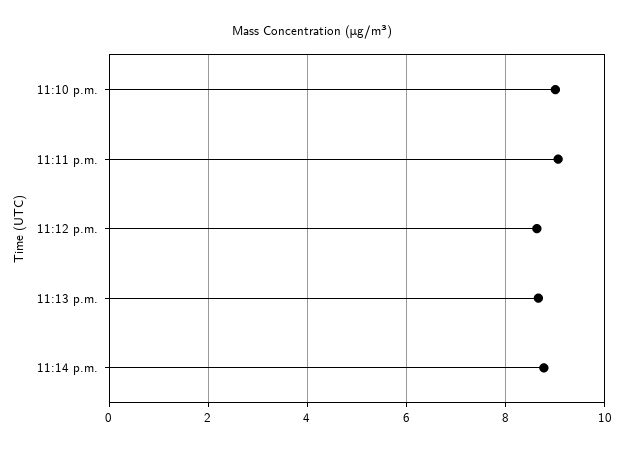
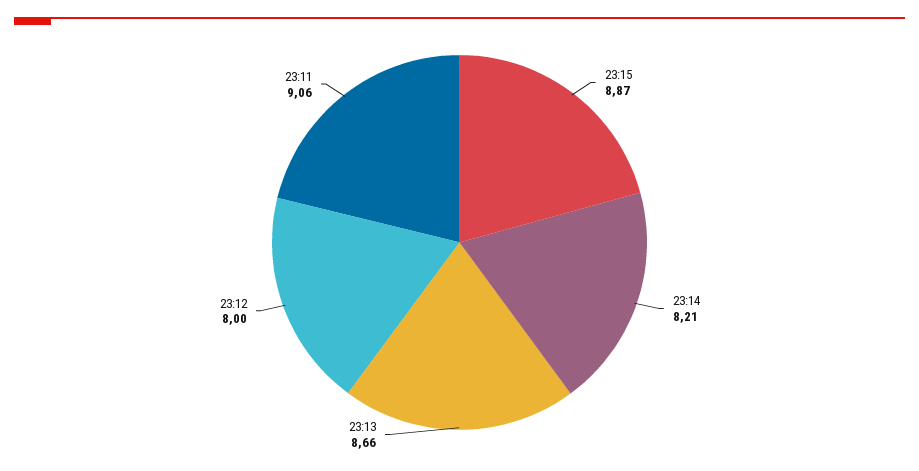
11:10 p.m.: 9 -> none
11:12 p.m.: 8.6 -> 8
11:14 p.m.: 8.8 -> 8.21
23:15: none -> 8.87

